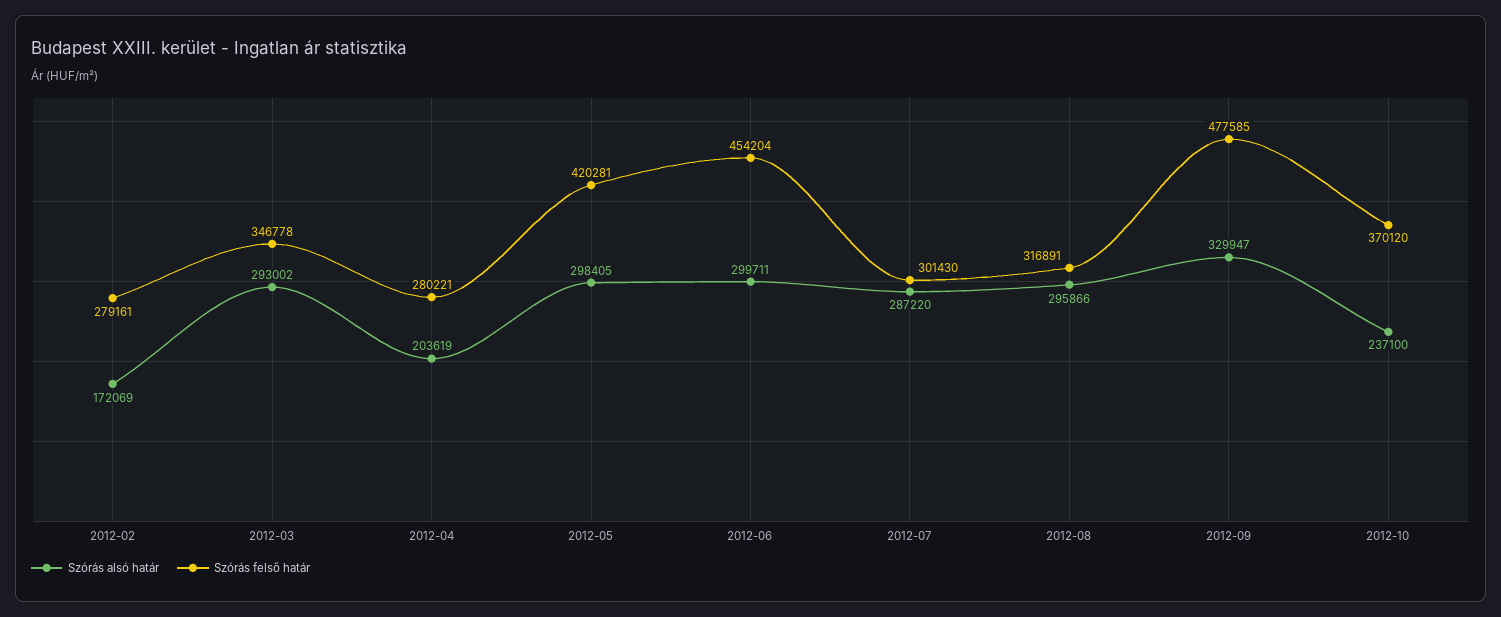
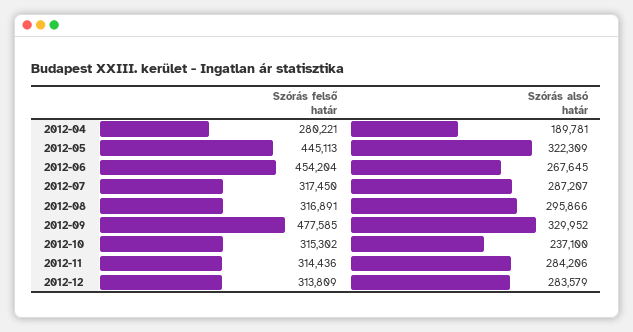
Szórás alsó határ, 2012-02: 172069 -> none
Szórás felső határ, 2012-02: 279161 -> none
Szórás alsó határ, 2012-03: 293002 -> none
Szórás felső határ, 2012-03: 346778 -> none
Szórás alsó határ, 2012-04: 203619 -> 189781
Szórás alsó határ, 2012-05: 298405 -> 322309
Szórás felső határ, 2012-05: 420281 -> 445113
Szórás alsó határ, 2012-06: 299711 -> 267645
Szórás alsó határ, 2012-07: 287220 -> 287207
Szórás felső határ, 2012-07: 301430 -> 317450
Szórás alsó határ, 2012-09: 329947 -> 329952
Szórás felső határ, 2012-10: 370120 -> 315302
Szórás felső határ, 2012-11: none -> 314436
Szórás alsó határ, 2012-11: none -> 284206
Szórás felső határ, 2012-12: none -> 313809
Szórás alsó határ, 2012-12: none -> 283579

